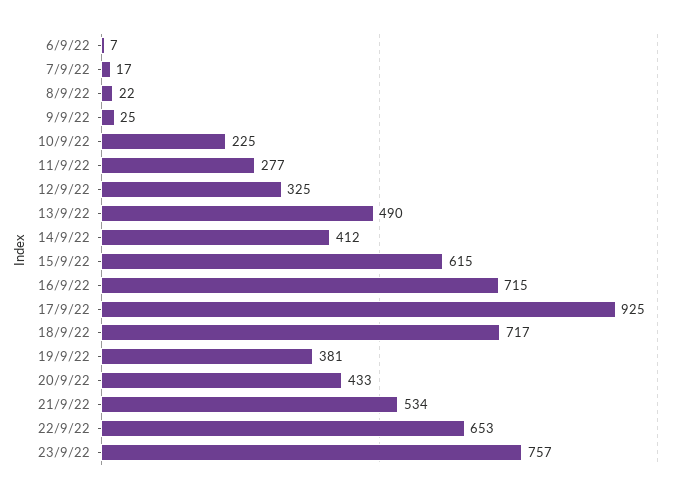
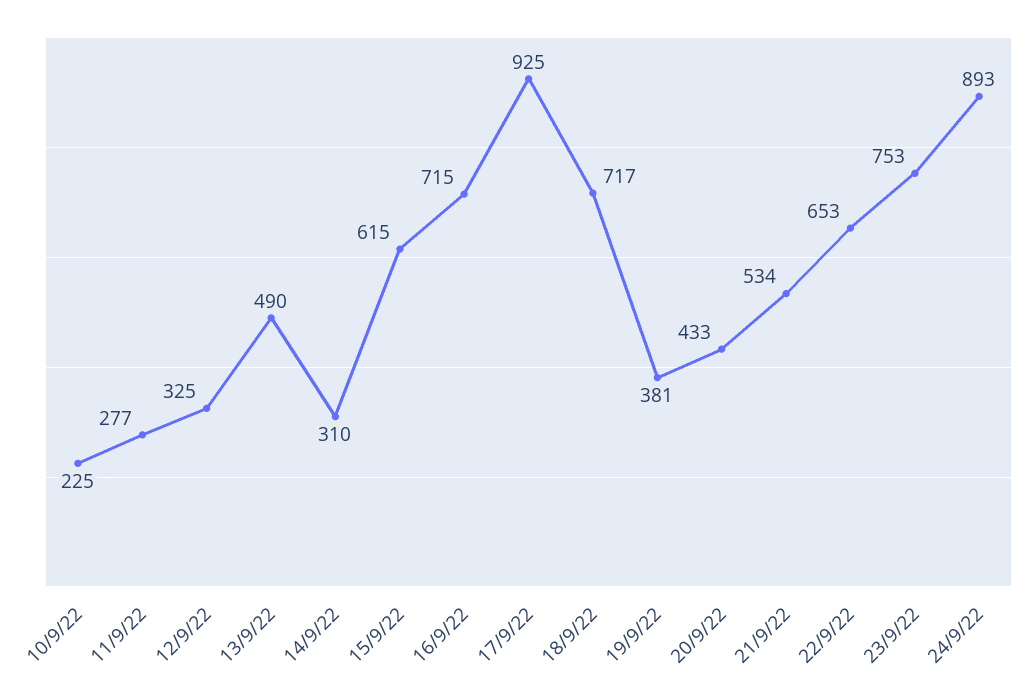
6/9/22: 7 -> none
7/9/22: 17 -> none
8/9/22: 22 -> none
9/9/22: 25 -> none
14/9/22: 412 -> 310
23/9/22: 757 -> 753
24/9/22: none -> 893

